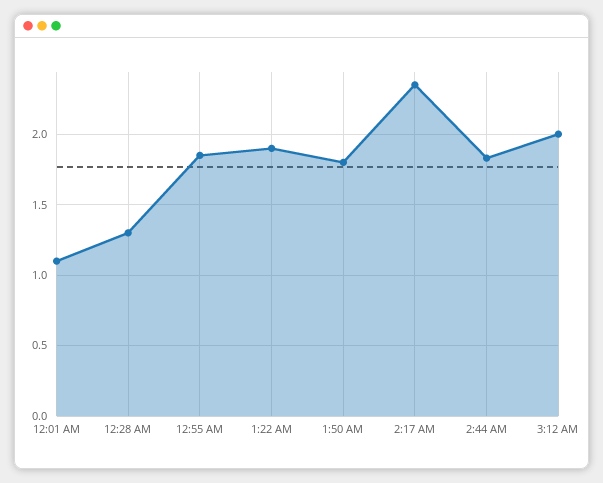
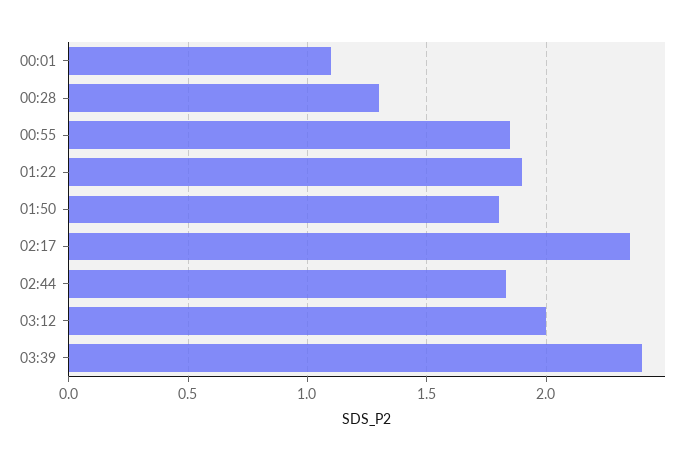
03:39: none -> 2.4

